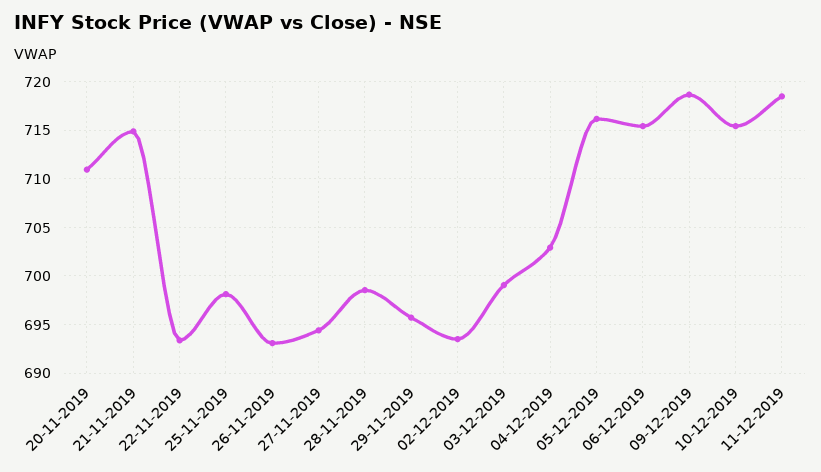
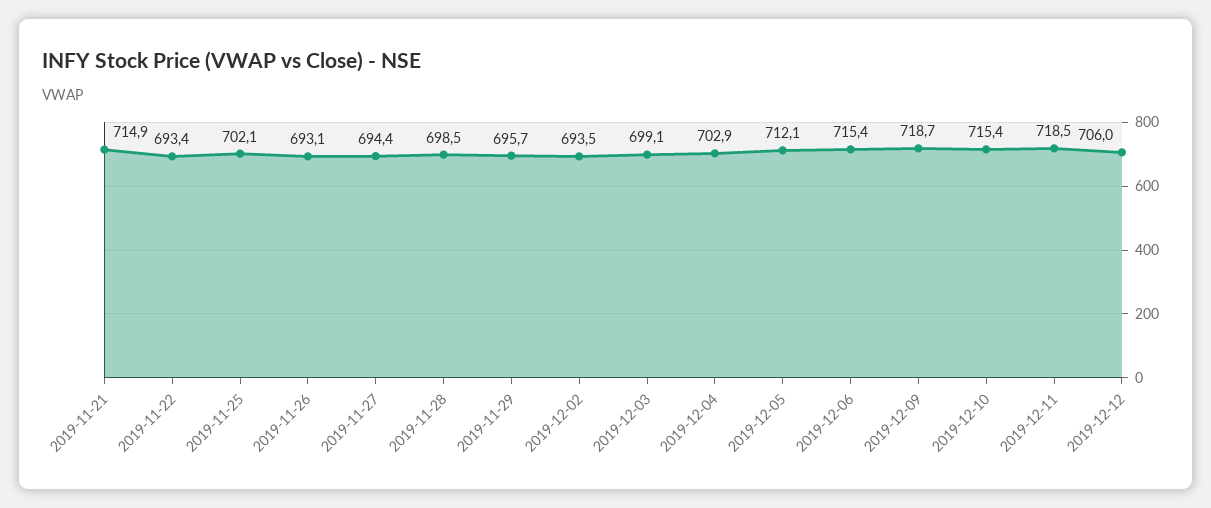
20-11-2019: 711 -> none
25-11-2019: 698 -> 702.1
05-12-2019: 716 -> 712.1
2019-12-12: none -> 706

